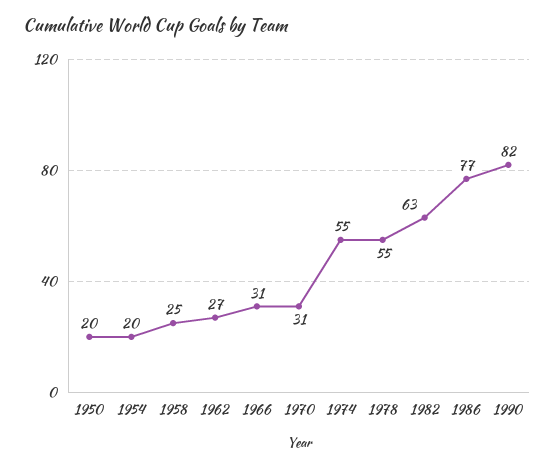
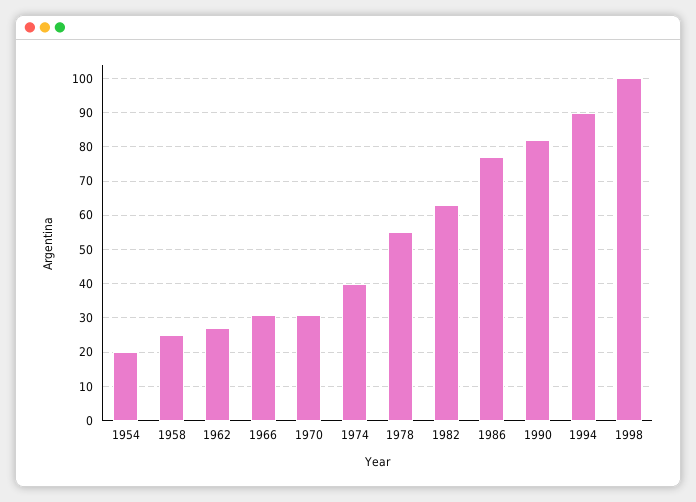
1950: 20 -> none
1974: 55 -> 40
1994: none -> 90
1998: none -> 100

